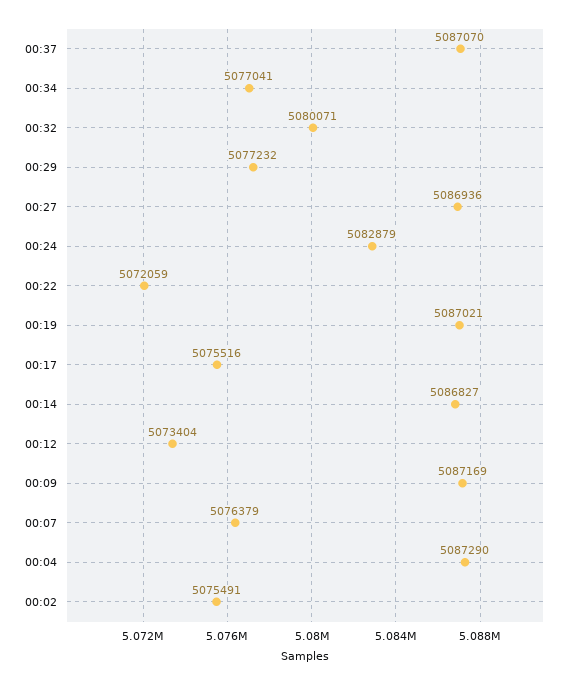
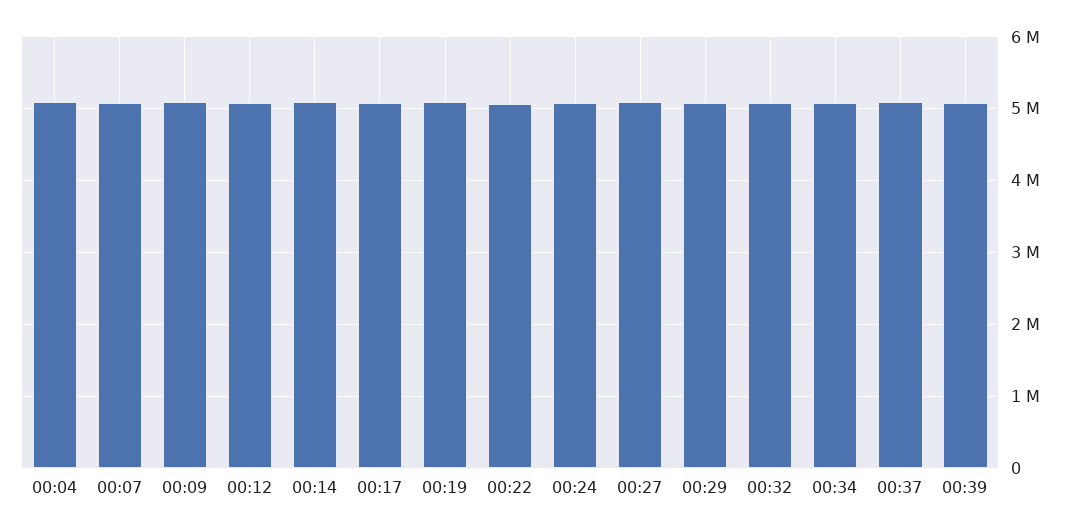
00:02: 5075491 -> none
00:39: none -> 5100000

